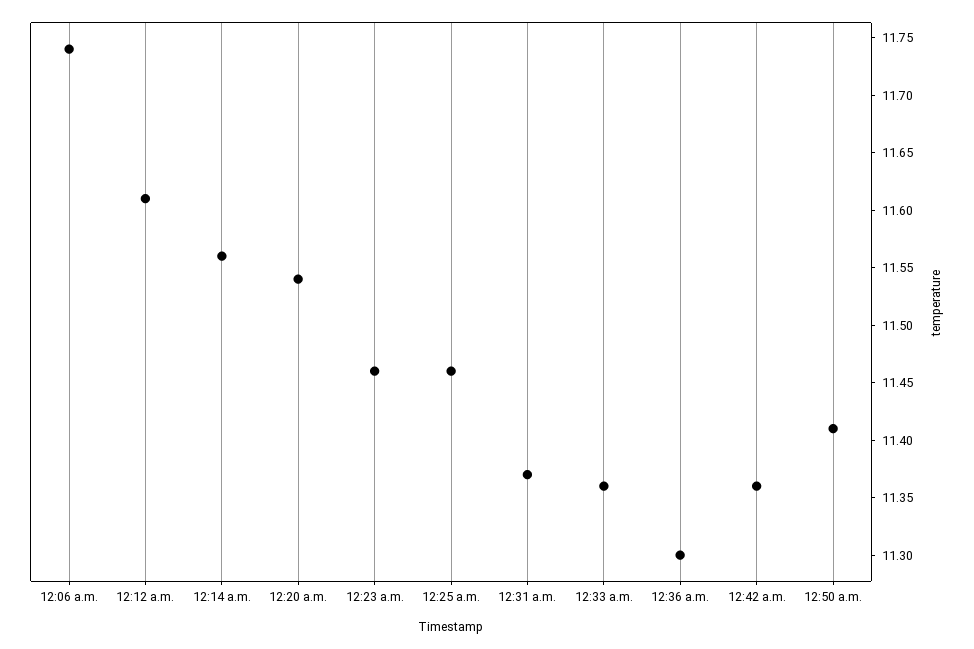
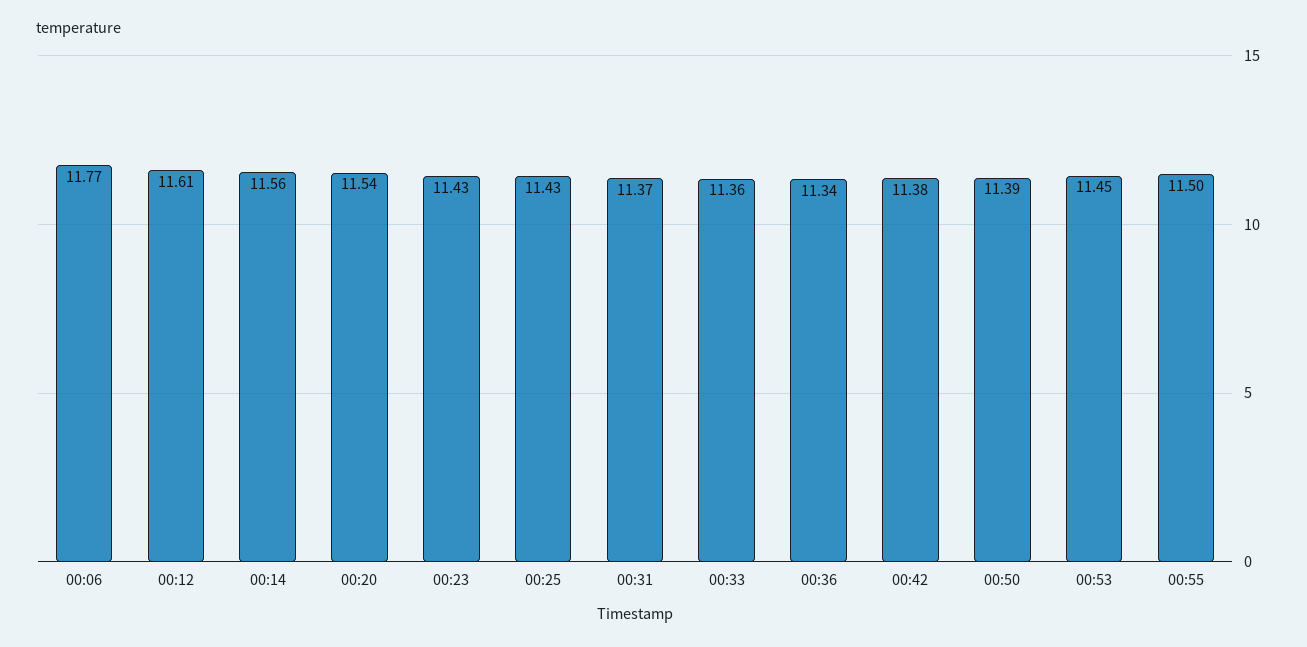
12:06 a.m.: 11.74 -> 11.77
12:23 a.m.: 11.46 -> 11.43
12:25 a.m.: 11.46 -> 11.43
12:36 a.m.: 11.3 -> 11.34
12:42 a.m.: 11.36 -> 11.38
12:50 a.m.: 11.41 -> 11.39
00:53: none -> 11.45
00:55: none -> 11.5

